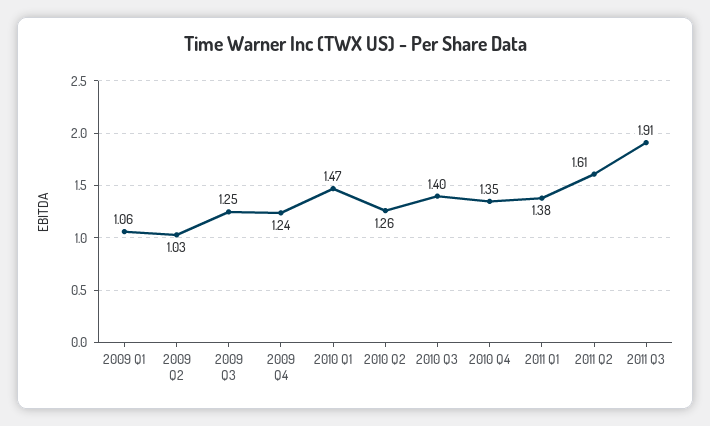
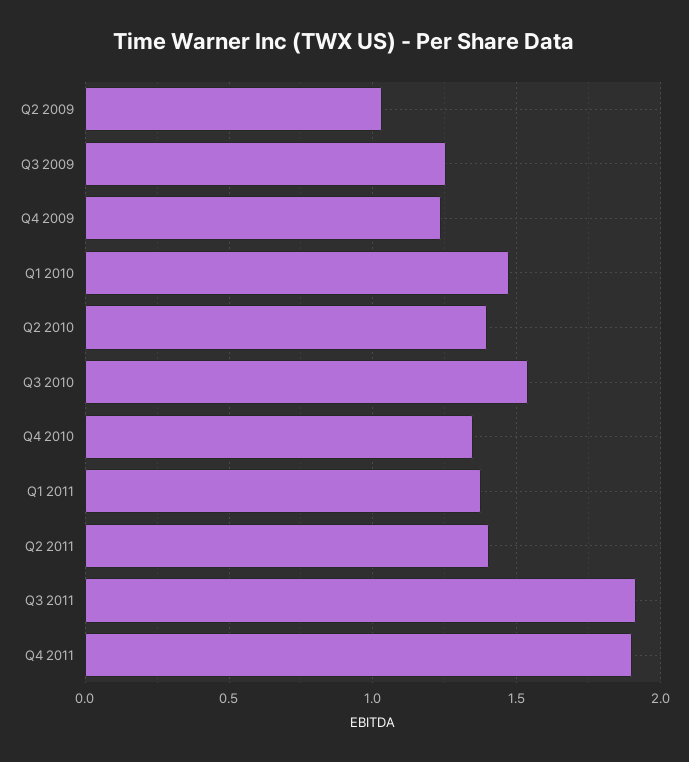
2009 Q1: 1.06 -> none
2010 Q2: 1.26 -> 1.4
2010 Q3: 1.4 -> 1.55
2011 Q2: 1.61 -> 1.4
Q4 2011: none -> 1.9

